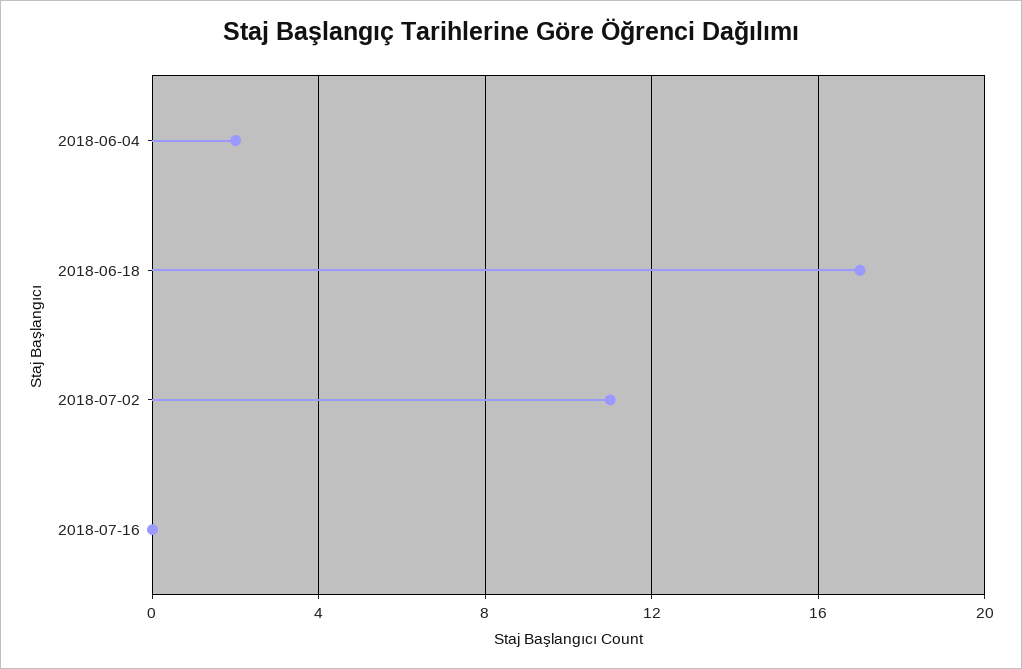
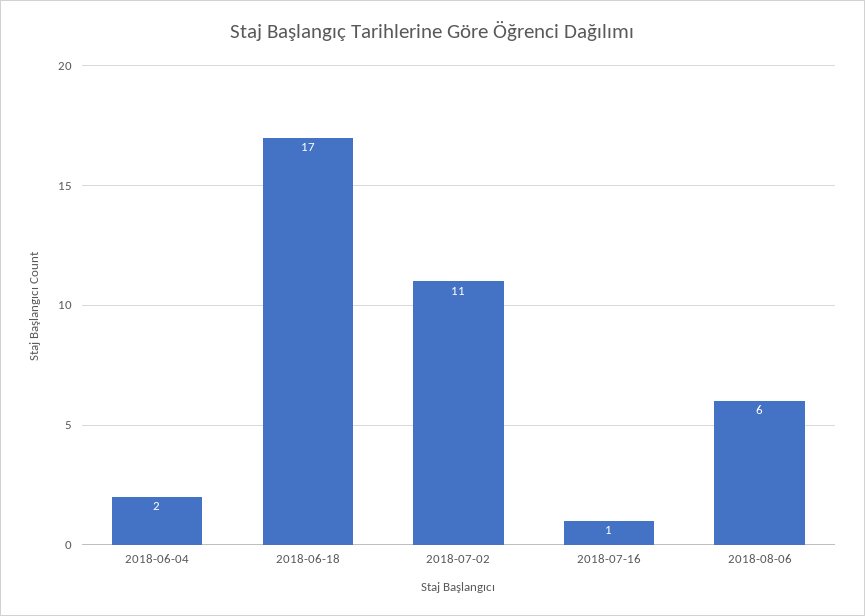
2018-07-16: 0 -> 1
2018-08-06: none -> 6

